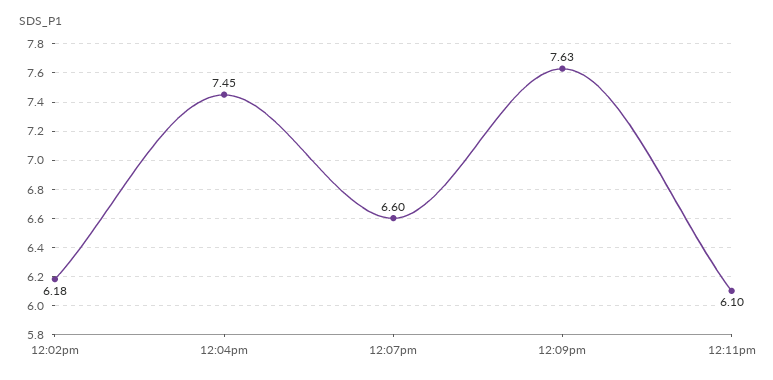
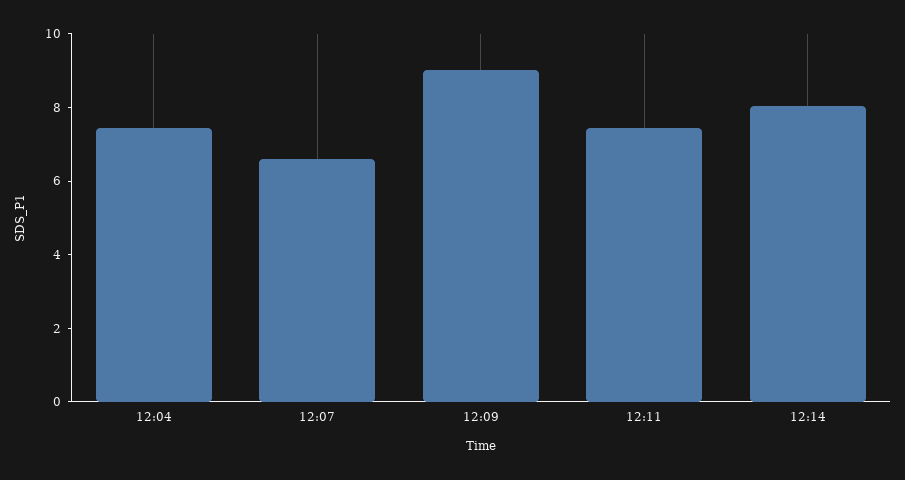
12:02pm: 6.18 -> none
12:09pm: 7.63 -> 9
12:11pm: 6.1 -> 7.5
12:14: none -> 8

